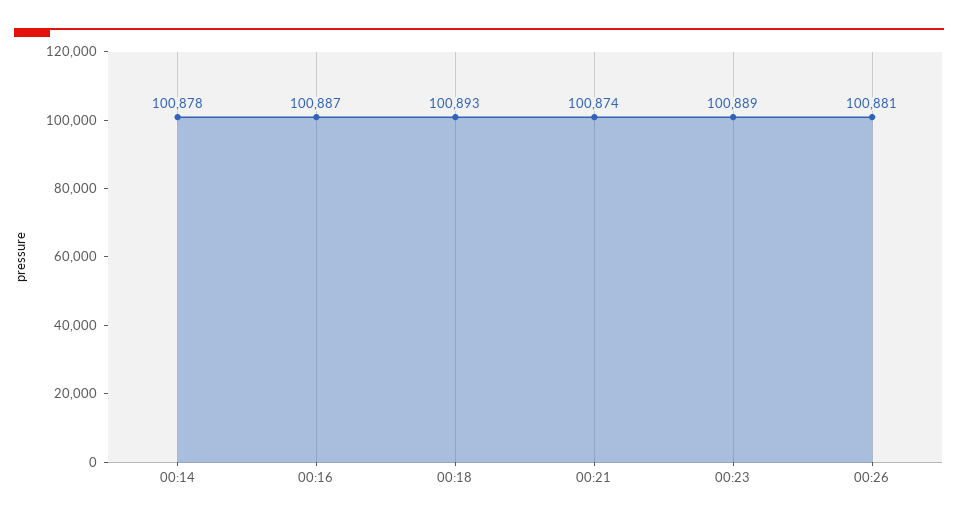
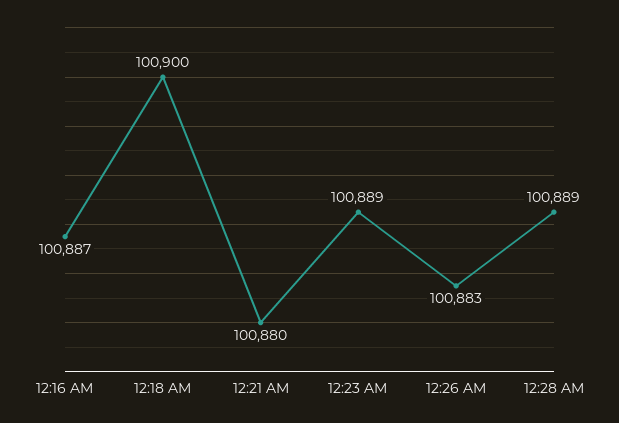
00:14: 100878 -> none
00:18: 100893 -> 100900
00:21: 100874 -> 100880
00:26: 100881 -> 100883
12:28 AM: none -> 100889

